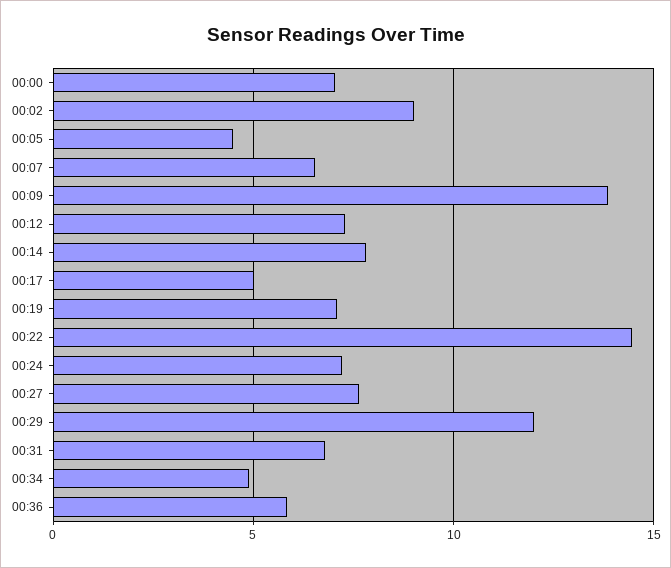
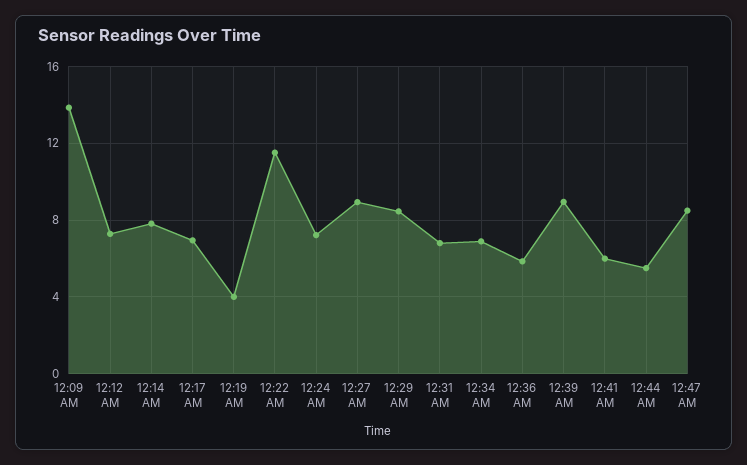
00:00: 7 -> none
00:02: 9 -> none
00:05: 4.5 -> none
00:07: 6.5 -> none
00:17: 5 -> 7
00:19: 7 -> 4
00:22: 14.5 -> 11.5
00:27: 7.5 -> 9
00:29: 12 -> 8.5
00:34: 5 -> 7
12:39 AM: none -> 9
12:41 AM: none -> 6
12:44 AM: none -> 5.5
12:47 AM: none -> 8.5

